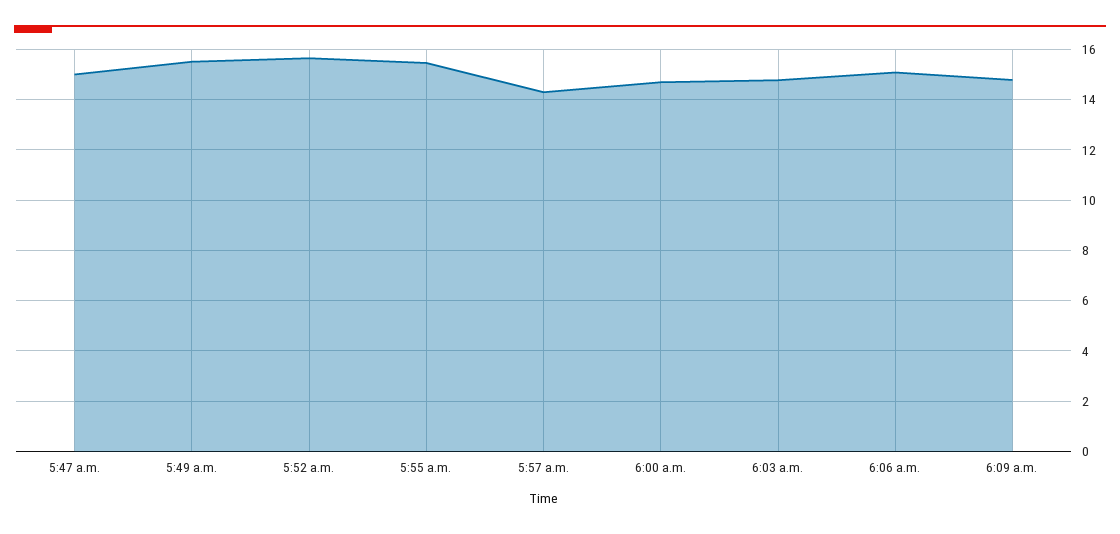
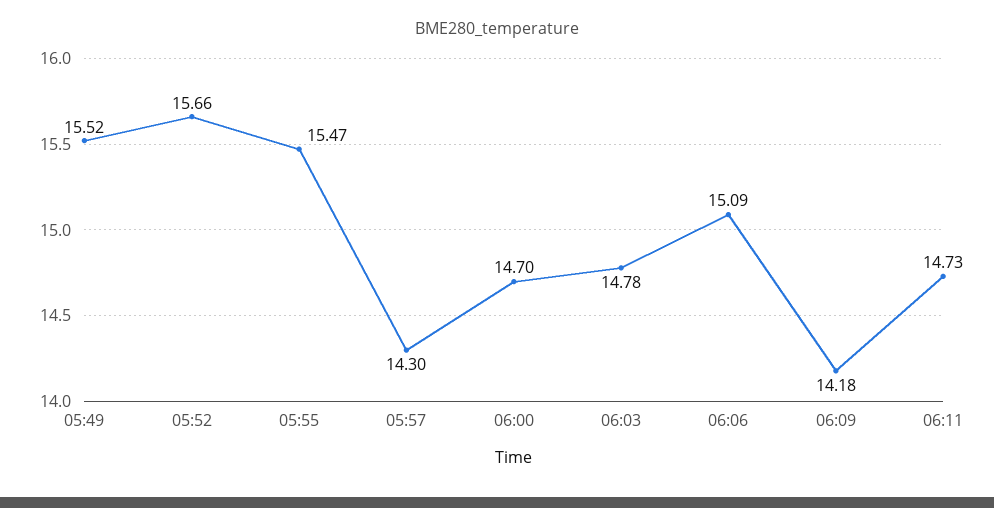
5:47 a.m.: 15 -> none
6:09 a.m.: 14.75 -> 14.18
06:11: none -> 14.73

